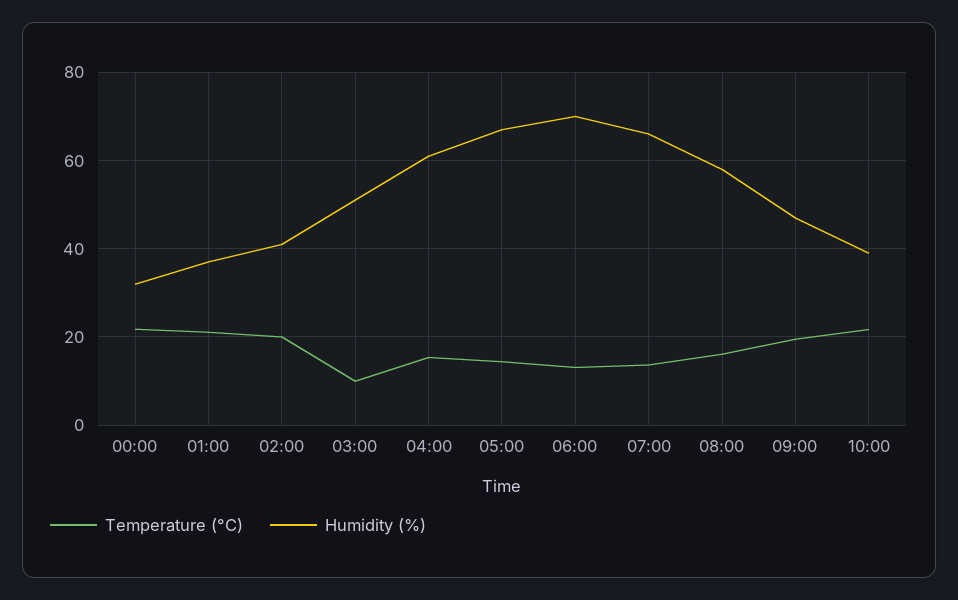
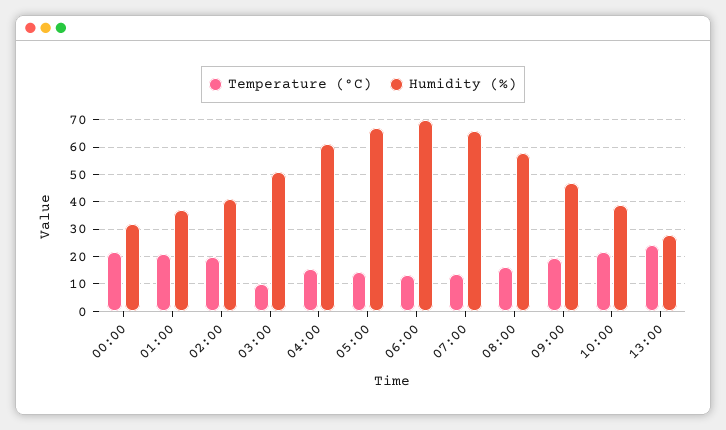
Temperature (°C), 13:00: none -> 25
Humidity (%), 13:00: none -> 27.5

